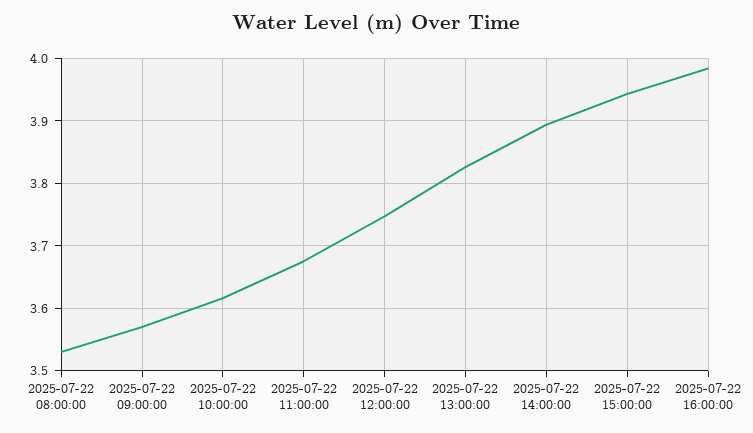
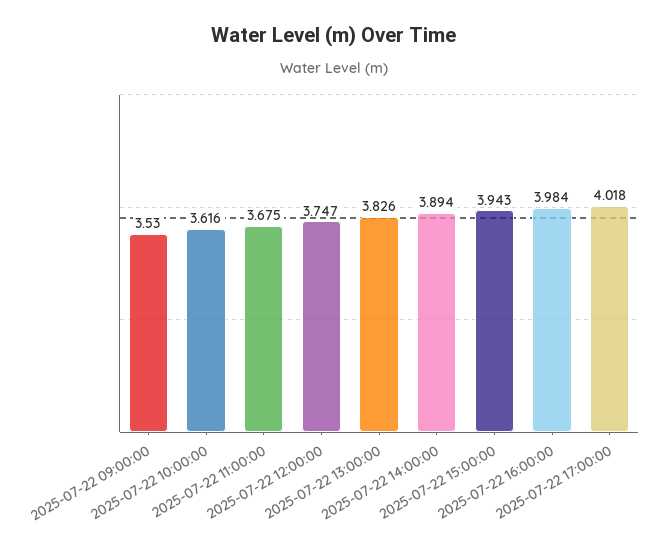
2025-07-22 08:00:00: 3.53 -> none
2025-07-22 09:00:00: 3.57 -> 3.53
2025-07-22 17:00:00: none -> 4.018

